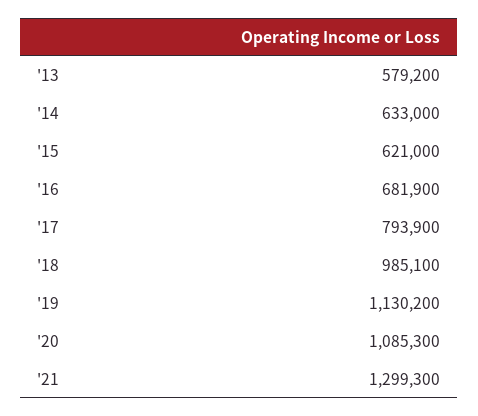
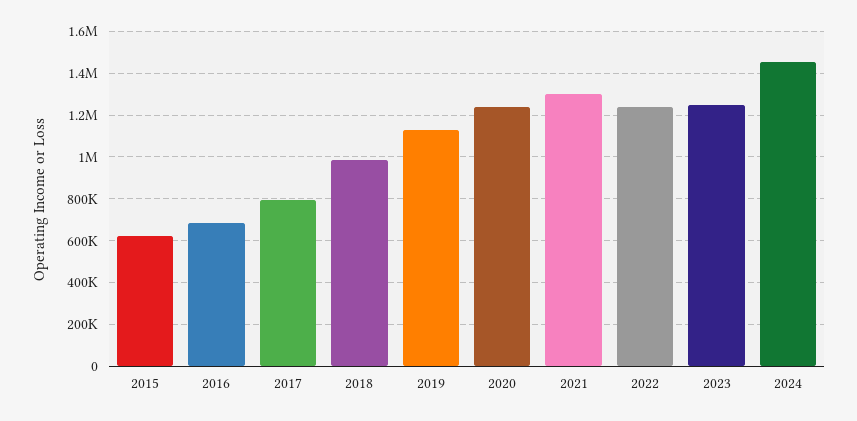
'13: 579200 -> none
'14: 633000 -> none
'20: 1085300 -> 1250000
2022: none -> 1250000
2023: none -> 1250000
2024: none -> 1450000

